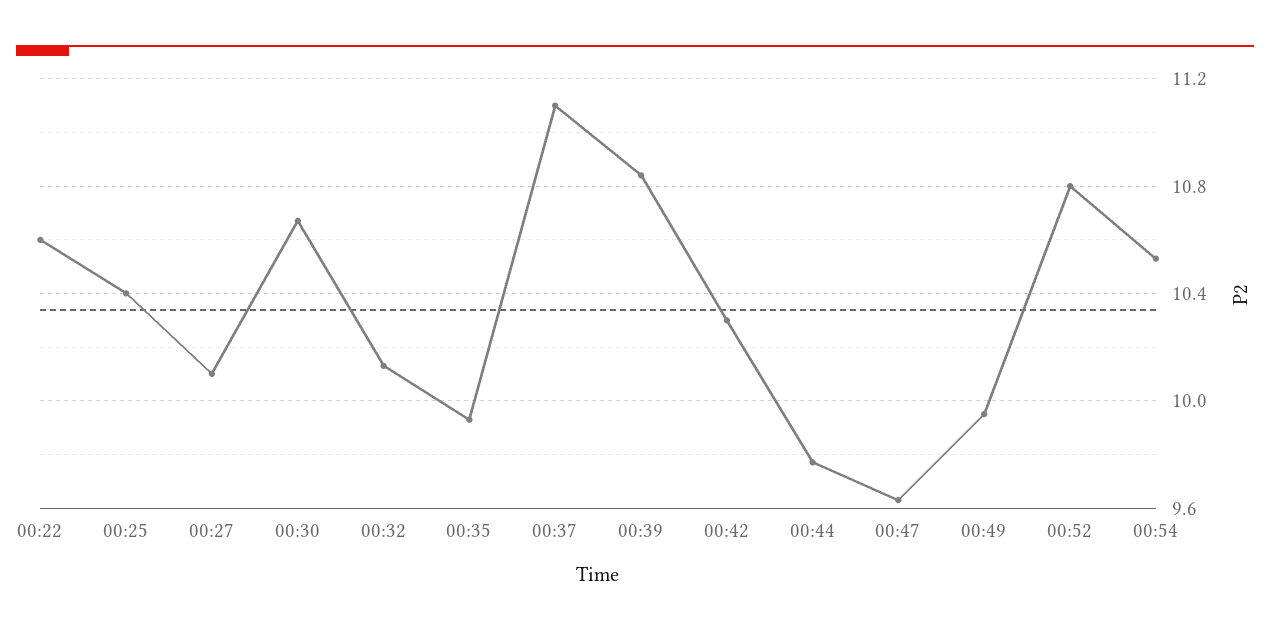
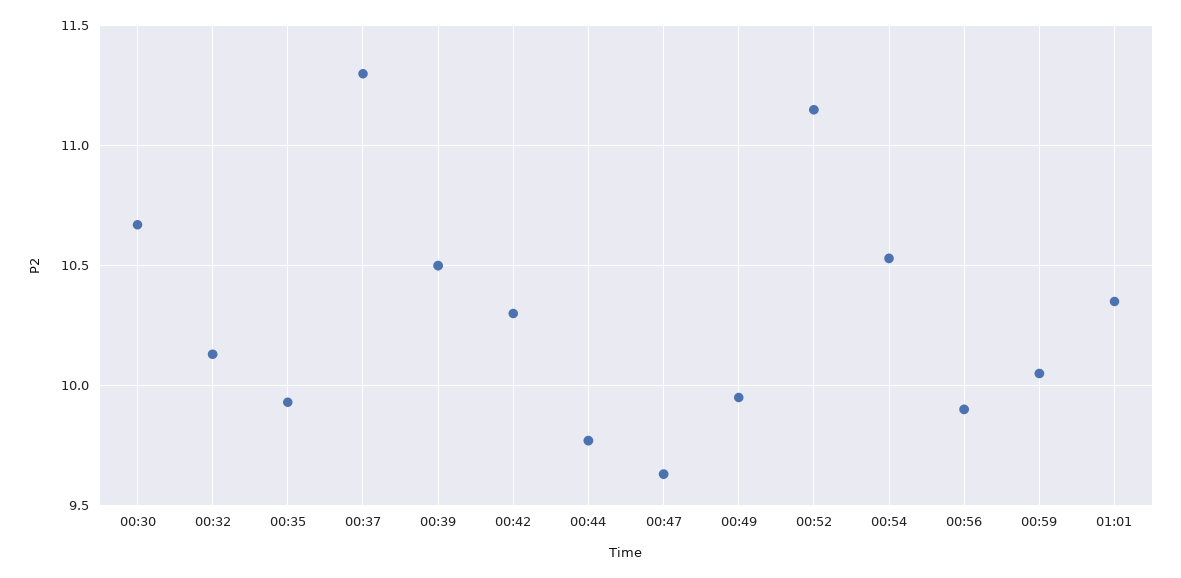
00:22: 10.6 -> none
00:25: 10.4 -> none
00:27: 10.1 -> none
00:37: 11.1 -> 11.3
00:39: 10.85 -> 10.5
00:52: 10.8 -> 11.15
00:56: none -> 9.9
00:59: none -> 10.05
01:01: none -> 10.35

